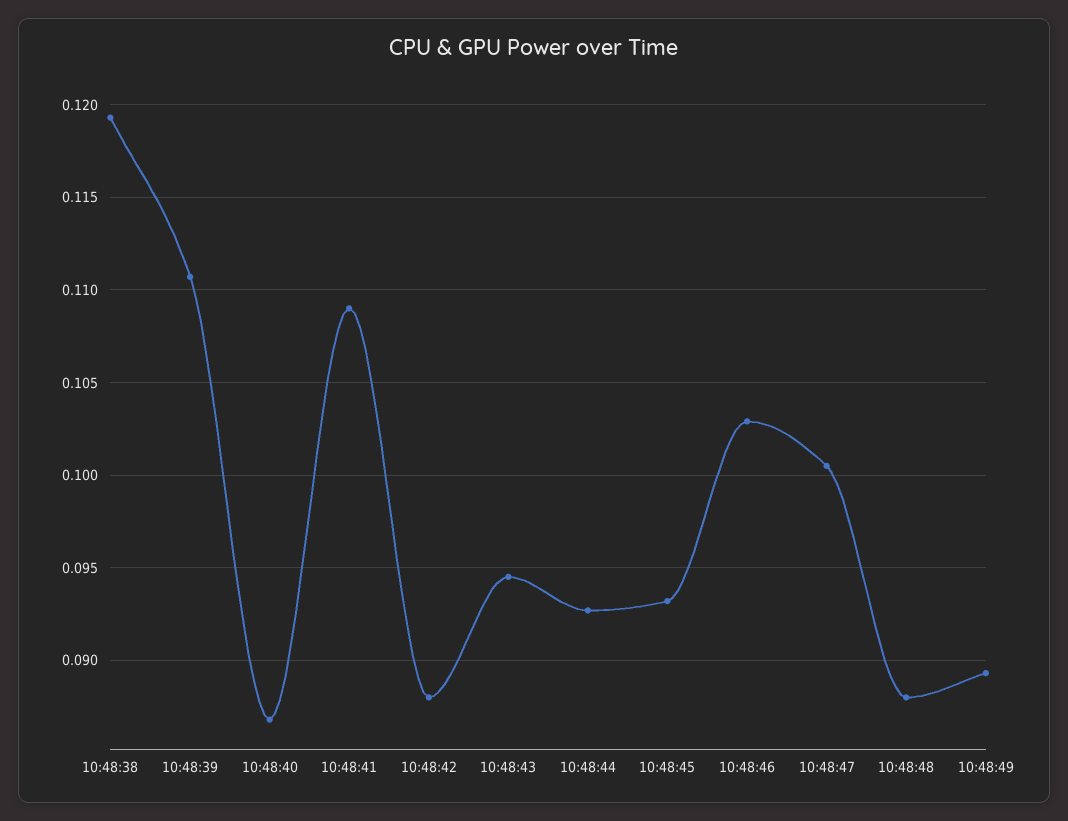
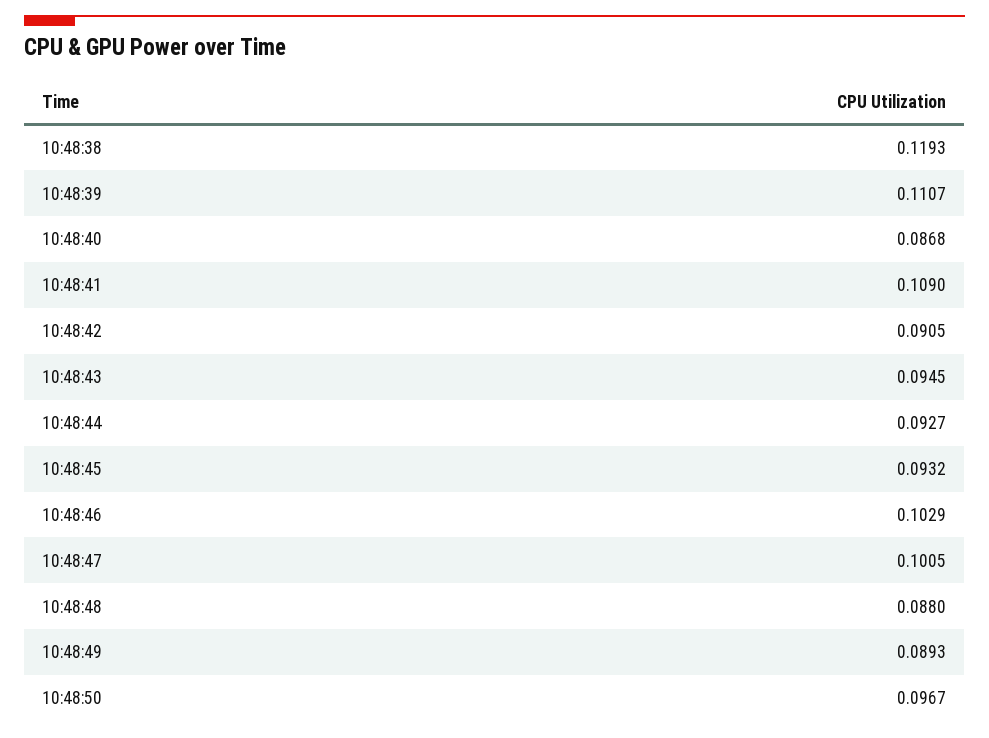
10:48:42: 0.088 -> 0.0905
10:48:50: none -> 0.0967

